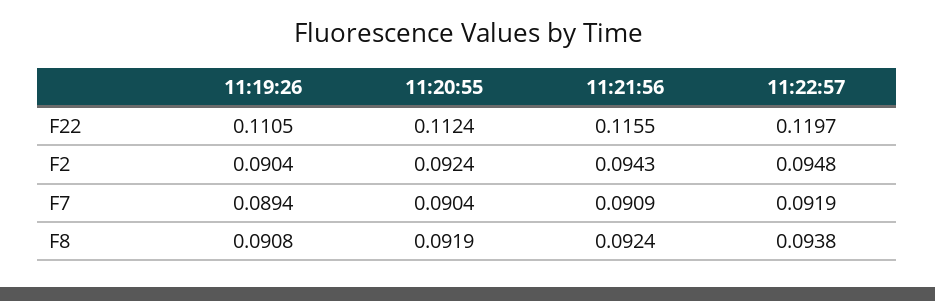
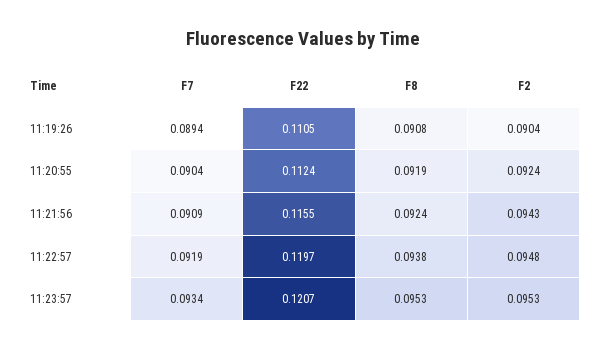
11:23:57, F7: none -> 0.0934
11:23:57, F22: none -> 0.1207
11:23:57, F8: none -> 0.0953
11:23:57, F2: none -> 0.0953

